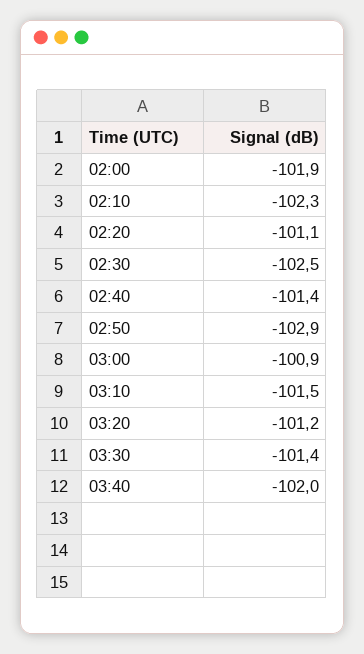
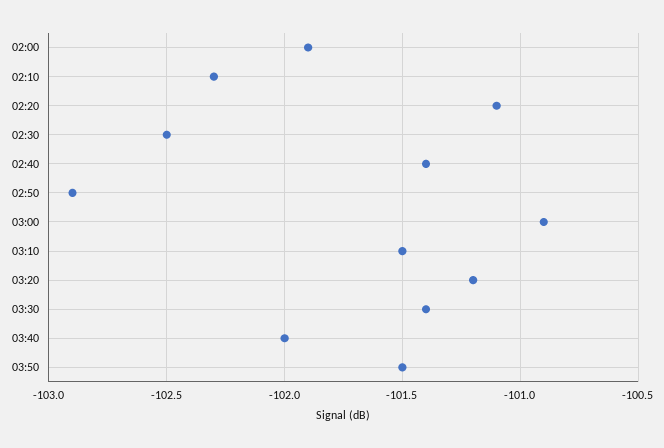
03:50: none -> -101.5

